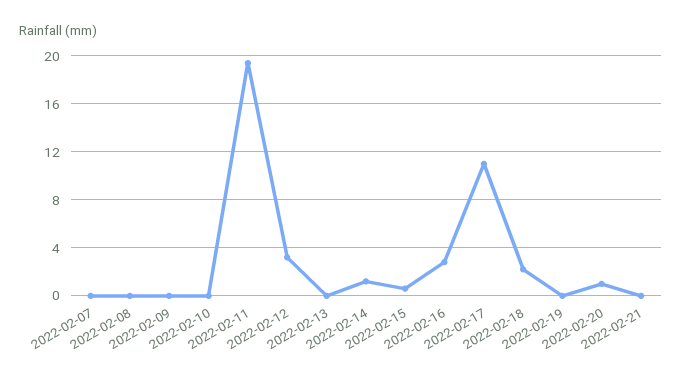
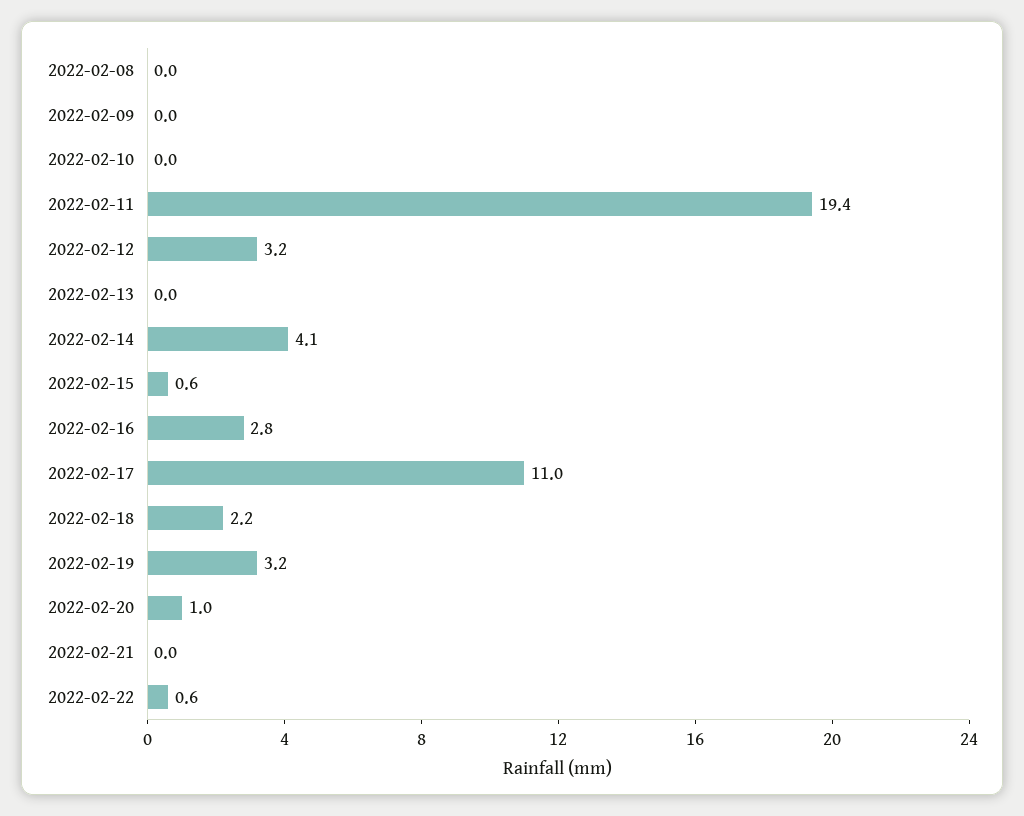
2022-02-07: 0 -> none
2022-02-14: 1 -> 4.1
2022-02-19: 0 -> 3.2
2022-02-22: none -> 0.6

